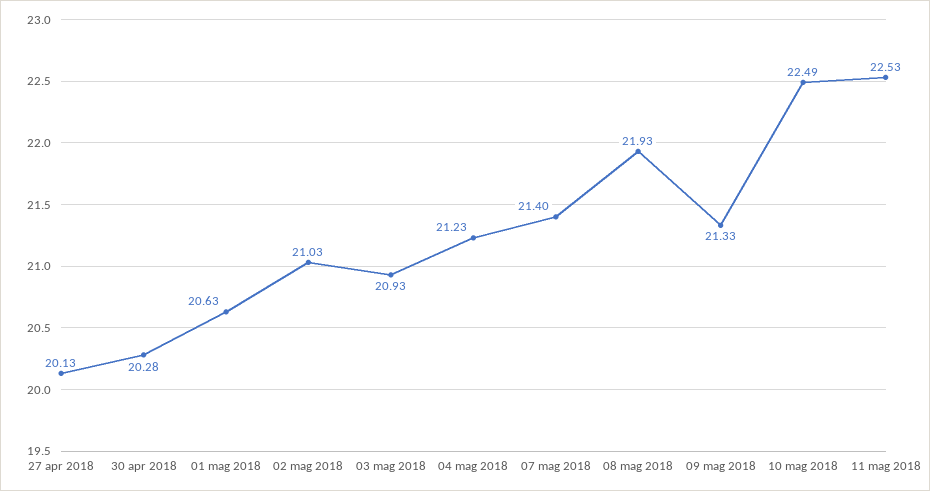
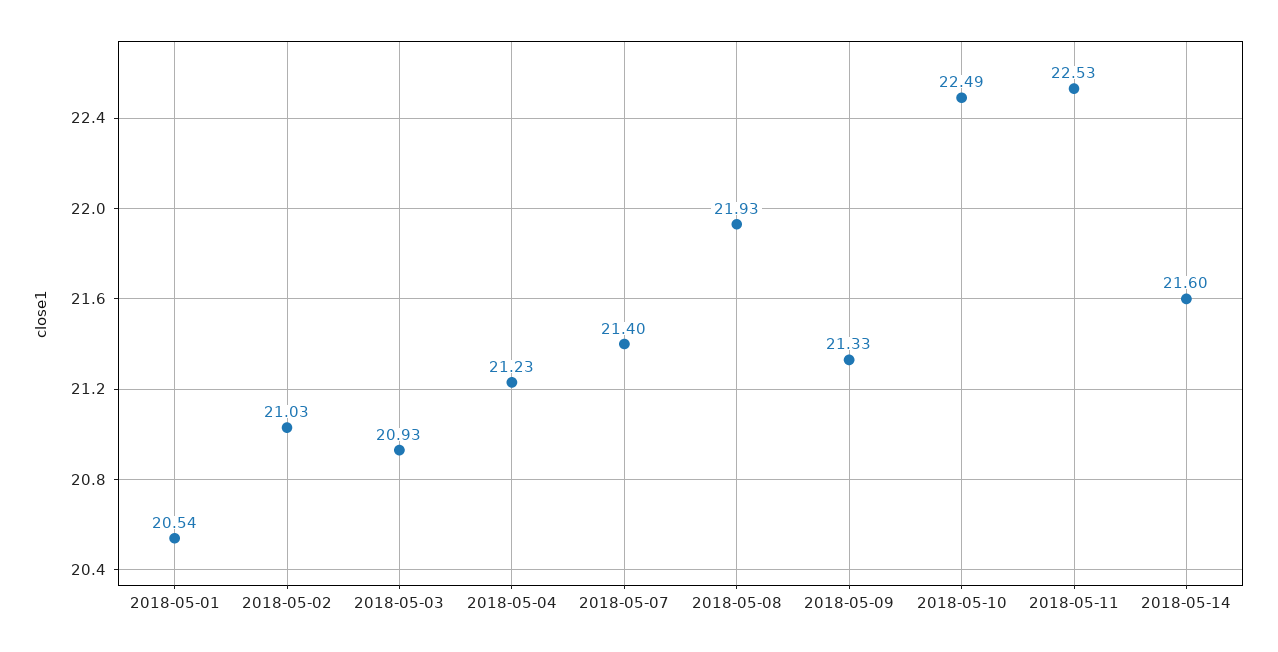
27 apr 2018: 20.13 -> none
30 apr 2018: 20.28 -> none
01 mag 2018: 20.63 -> 20.54
2018-05-14: none -> 21.6

